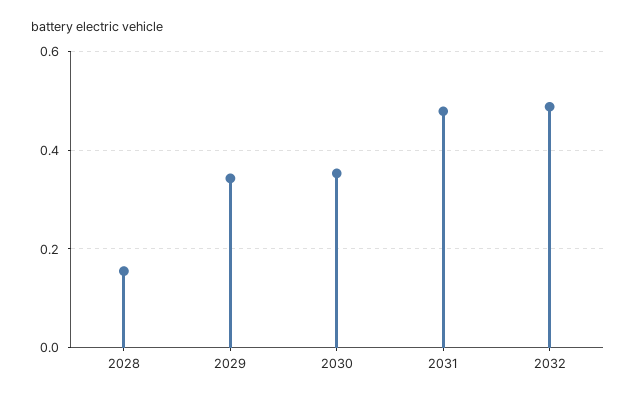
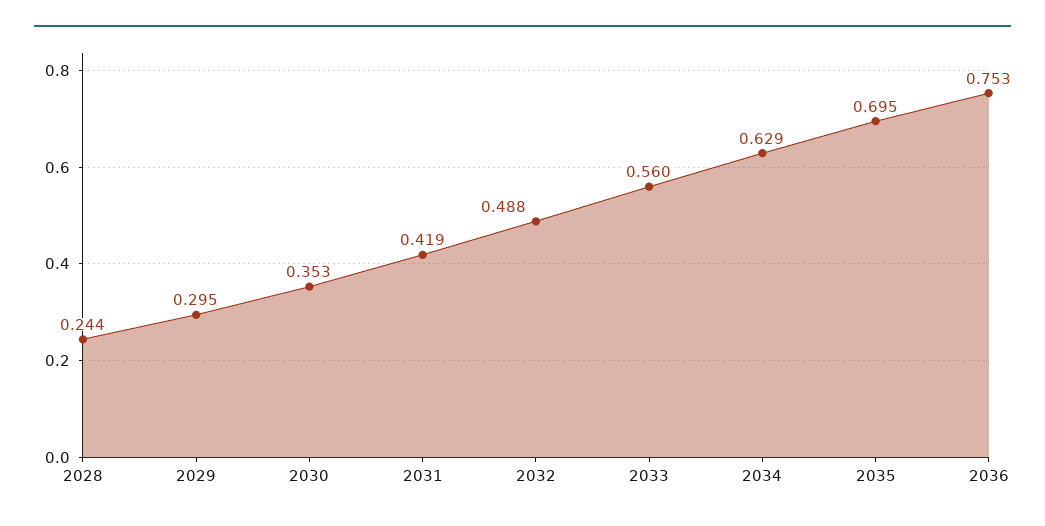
2028: 0.16 -> 0.244
2029: 0.34 -> 0.295
2031: 0.48 -> 0.419
2033: none -> 0.56
2034: none -> 0.629
2035: none -> 0.695
2036: none -> 0.753

